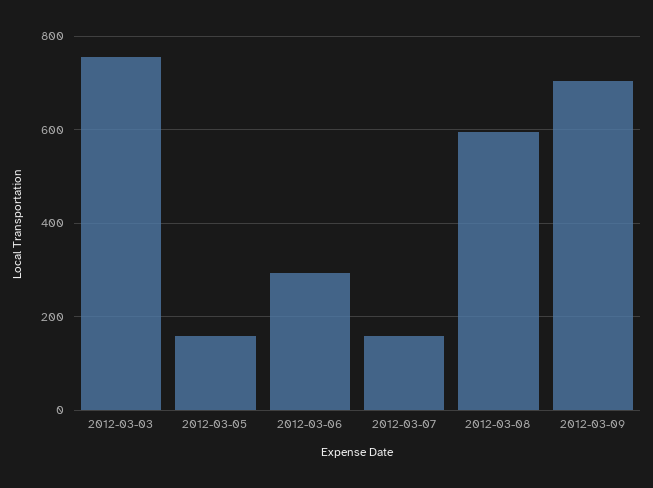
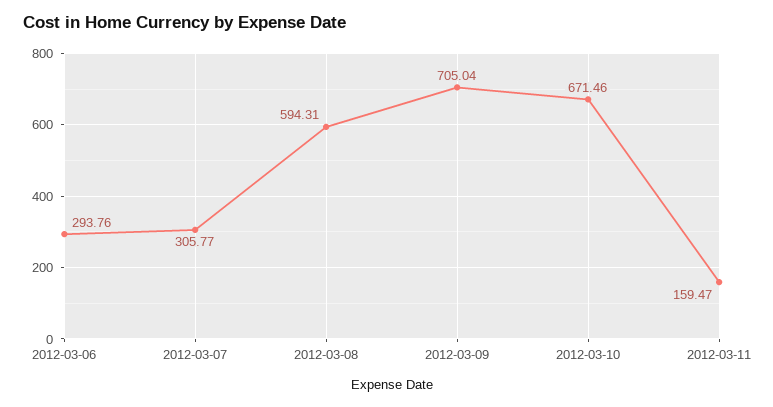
2012-03-03: 760 -> none
2012-03-05: 160 -> none
2012-03-07: 160 -> 305.77
2012-03-10: none -> 671.46
2012-03-11: none -> 159.47

